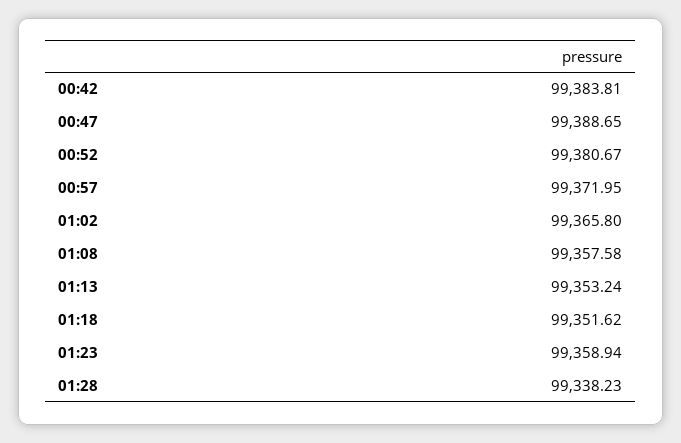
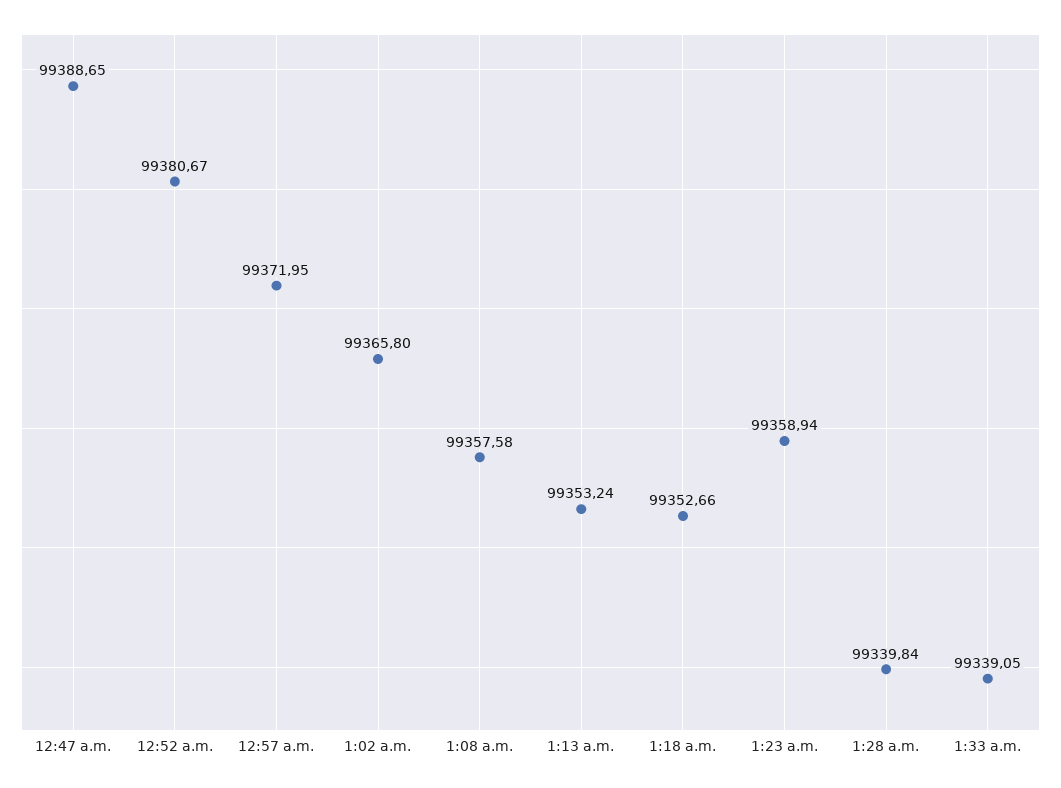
00:42: 99383.81 -> none
01:18: 99351.62 -> 99352.66
01:28: 99338.23 -> 99339.84
1:33 a.m.: none -> 99339.05

